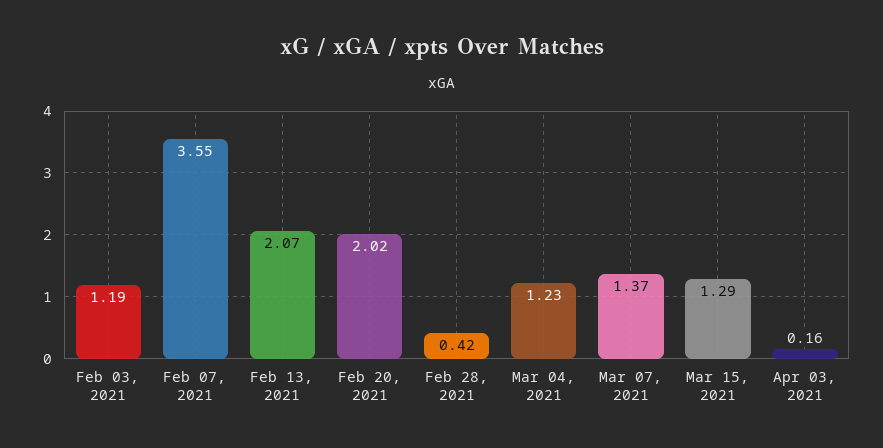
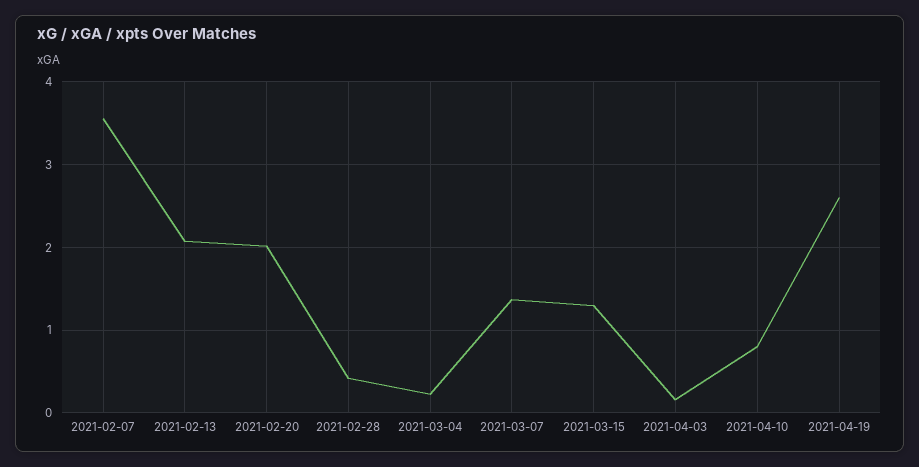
Feb 03, 2021: 1.19 -> none
Mar 04, 2021: 1.23 -> 0.2
2021-04-10: none -> 0.8
2021-04-19: none -> 2.6

